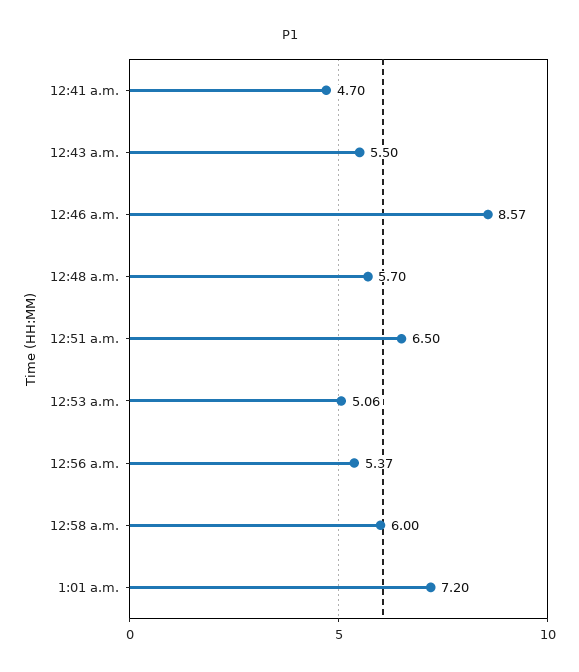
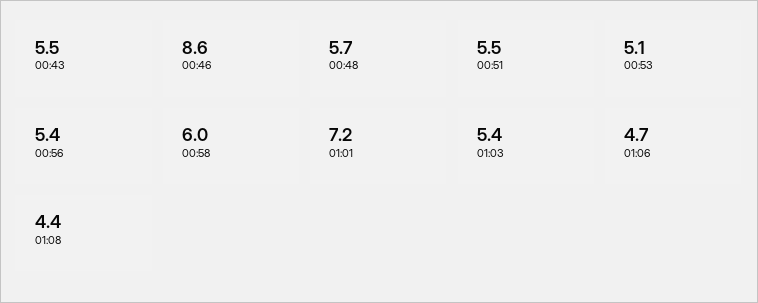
12:41 a.m.: 4.7 -> none
12:51 a.m.: 6.5 -> 5.5
01:03: none -> 5.4
01:06: none -> 4.7
01:08: none -> 4.4

